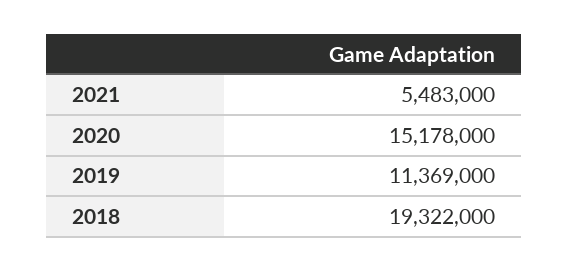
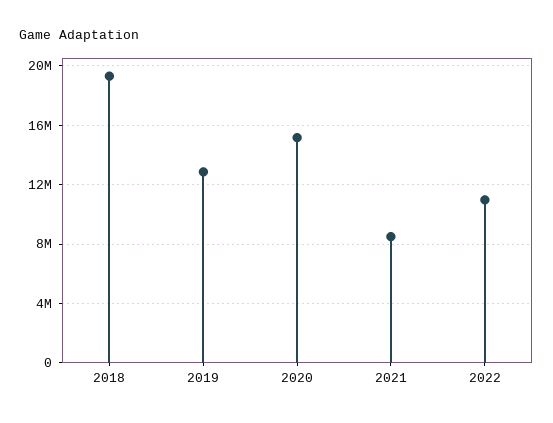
2021: 5483000 -> 8500000
2019: 11369000 -> 13000000
2022: none -> 11000000

